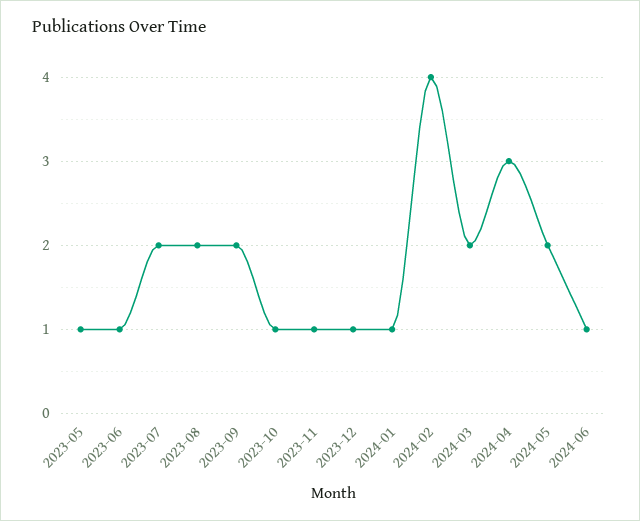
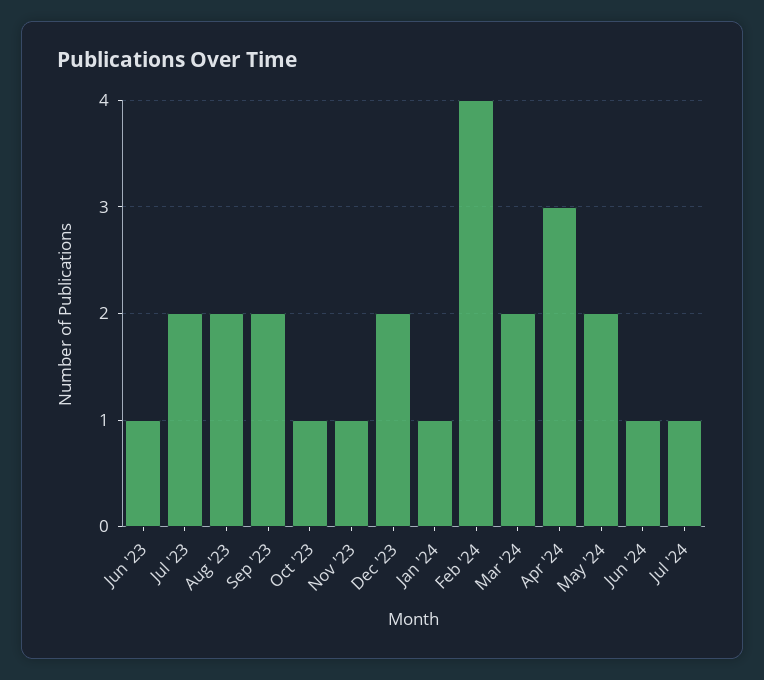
2023-05: 1 -> none
2023-12: 1 -> 2
Jul '24: none -> 1

